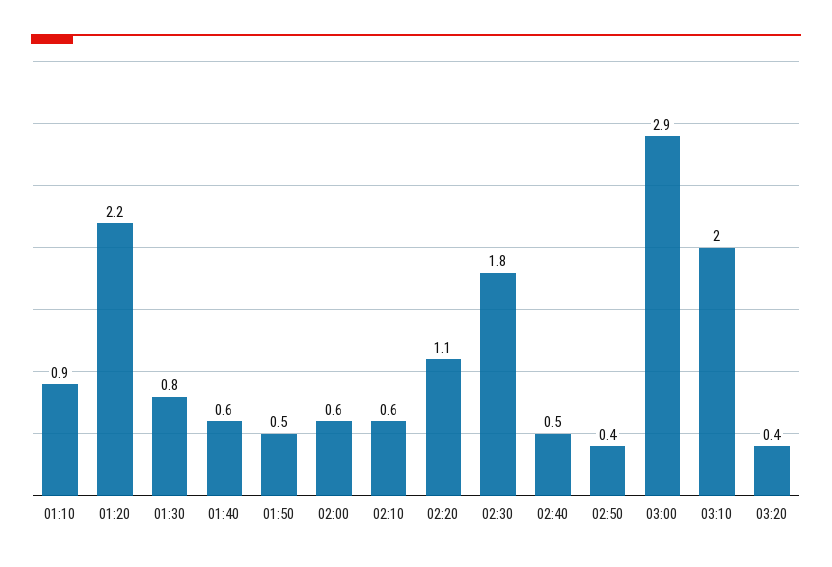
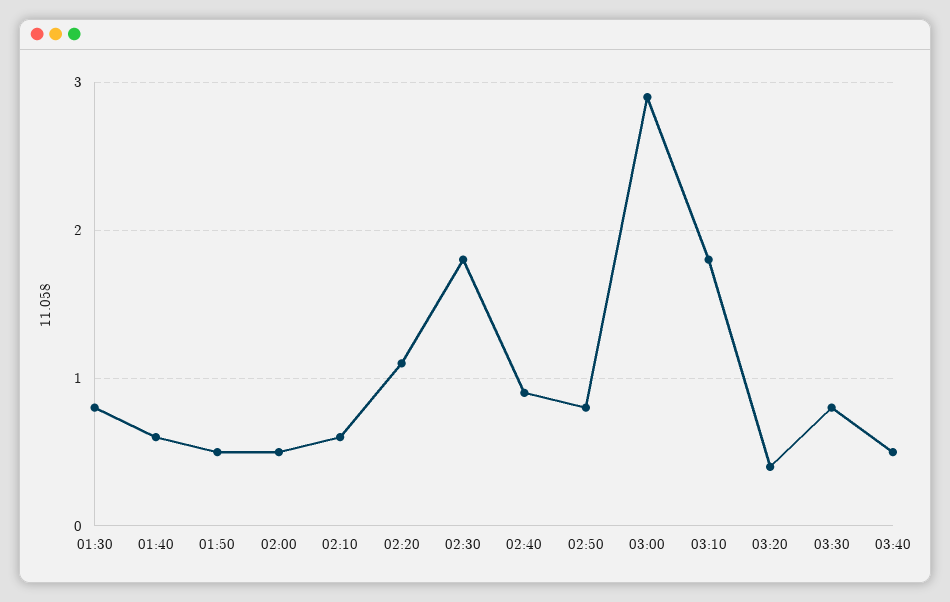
01:10: 0.9 -> none
01:20: 2.2 -> none
02:00: 0.6 -> 0.5
02:40: 0.5 -> 0.9
02:50: 0.4 -> 0.8
03:10: 2 -> 1.8
03:30: none -> 0.8
03:40: none -> 0.5

